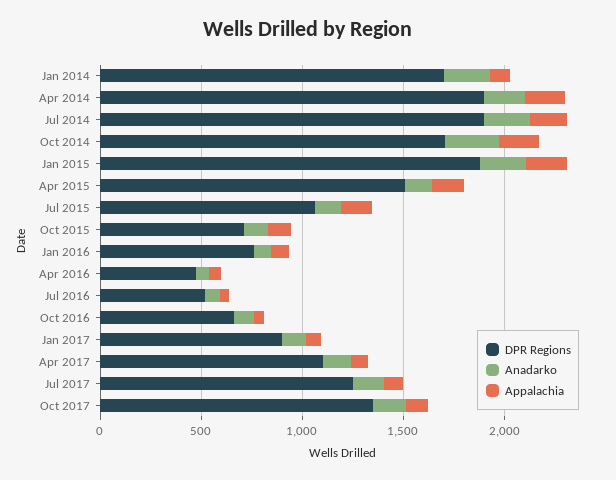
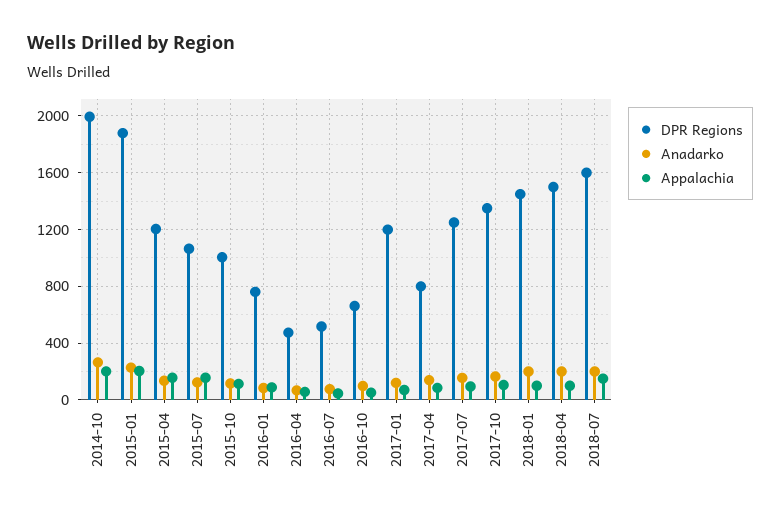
DPR Regions, Jan 2014: 1700 -> none
Anadarko, Jan 2014: 200 -> none
Appalachia, Jan 2014: 100 -> none
DPR Regions, Apr 2014: 1900 -> none
Anadarko, Apr 2014: 200 -> none
Appalachia, Apr 2014: 200 -> none
DPR Regions, Jul 2014: 1900 -> none
Anadarko, Jul 2014: 200 -> none
Appalachia, Jul 2014: 200 -> none
DPR Regions, Oct 2014: 1700 -> 2000
DPR Regions, Apr 2015: 1500 -> 1200
DPR Regions, Oct 2015: 700 -> 1000
DPR Regions, Jan 2017: 900 -> 1200
DPR Regions, Apr 2017: 1100 -> 800
DPR Regions, 2018-01: none -> 1450
Anadarko, 2018-01: none -> 200
Appalachia, 2018-01: none -> 100
DPR Regions, 2018-04: none -> 1500
Anadarko, 2018-04: none -> 200
Appalachia, 2018-04: none -> 100
DPR Regions, 2018-07: none -> 1600
Anadarko, 2018-07: none -> 200
Appalachia, 2018-07: none -> 150

